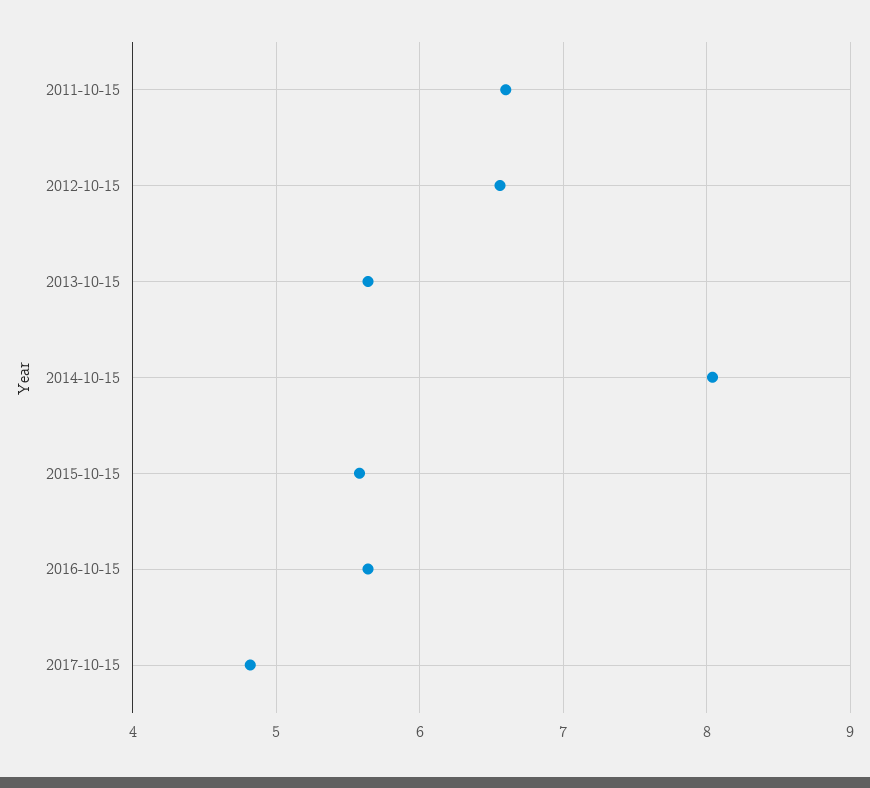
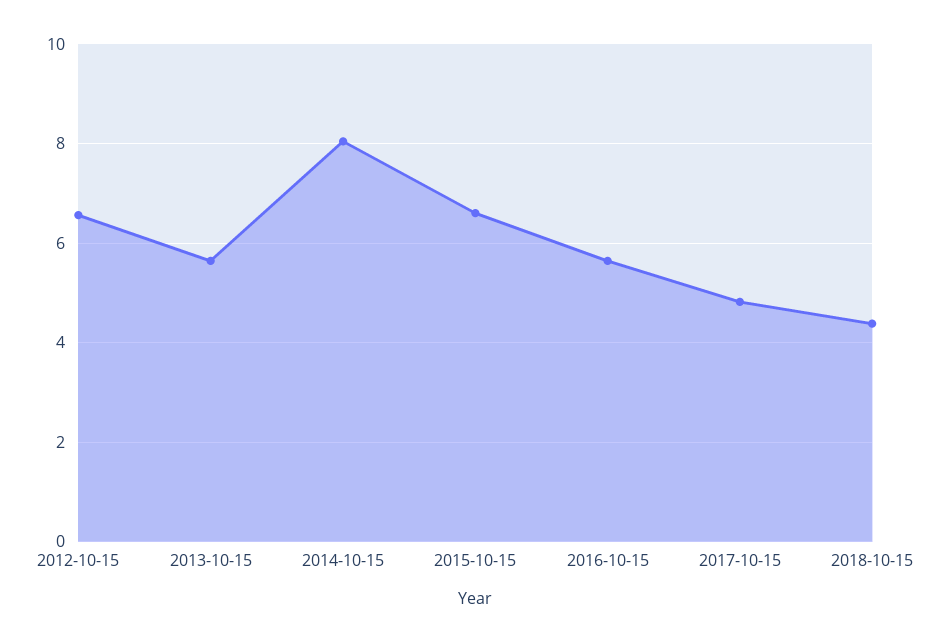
2011-10-15: 6.6 -> none
2015-10-15: 5.6 -> 6.6
2018-10-15: none -> 4.4

